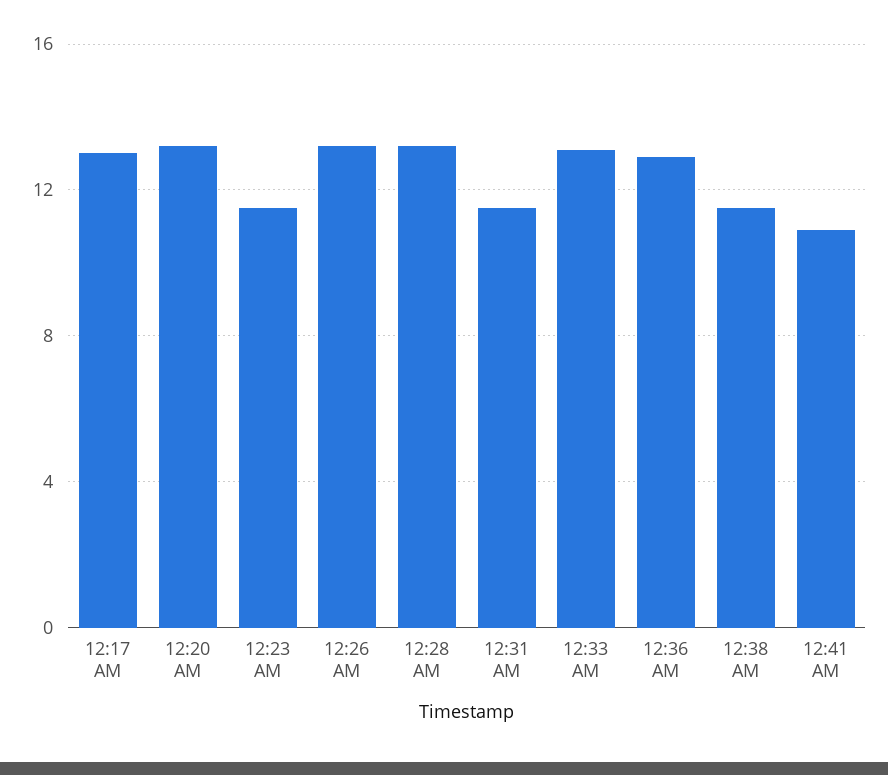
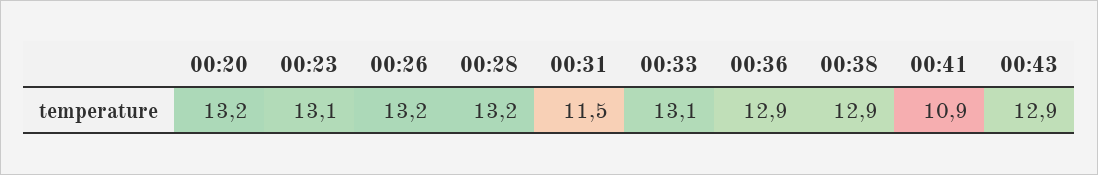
12:17 AM: 13 -> none
12:23 AM: 11.5 -> 13.1
12:38 AM: 11.5 -> 12.9
00:43: none -> 12.9

